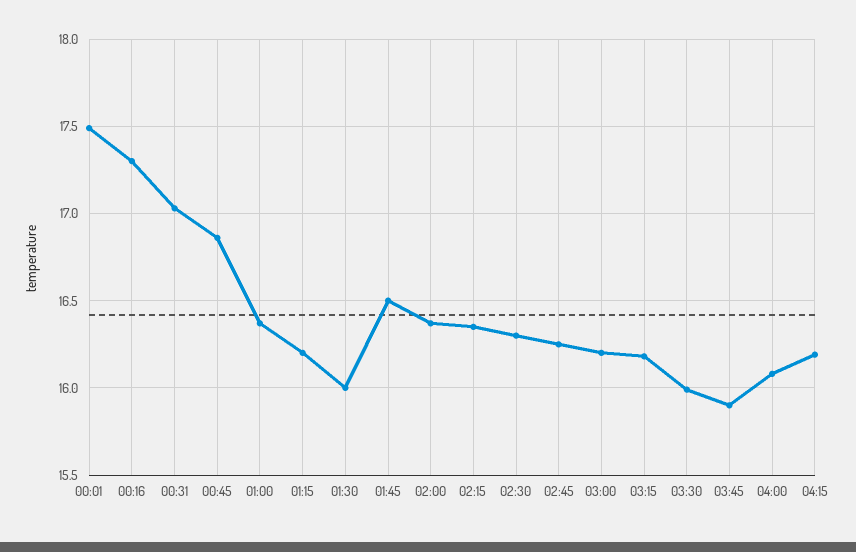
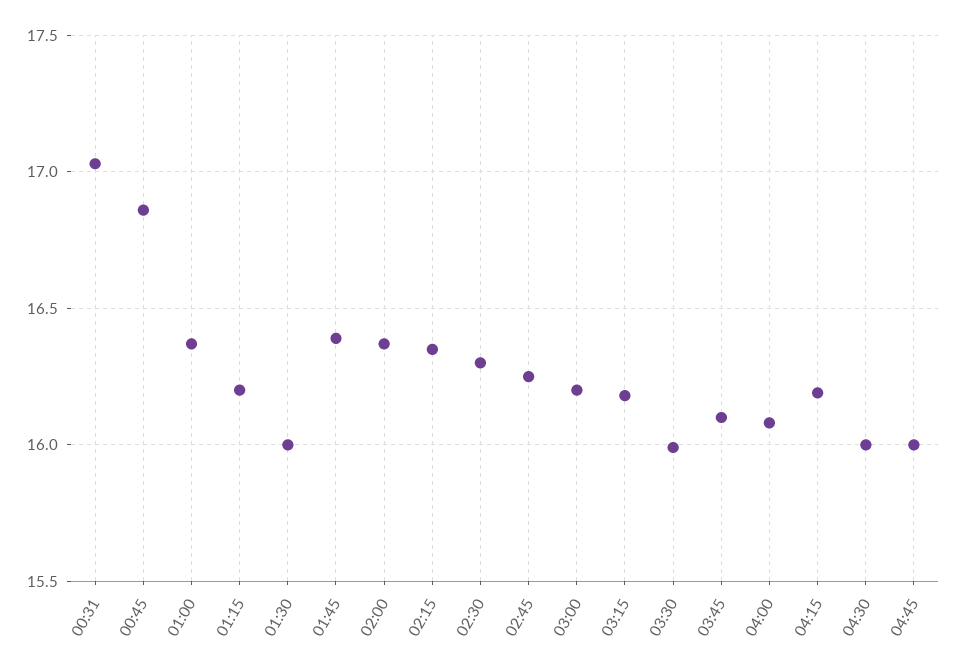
00:01: 17.5 -> none
00:16: 17.3 -> none
01:45: 16.5 -> 16.4
03:45: 15.9 -> 16.1
04:30: none -> 16
04:45: none -> 16

